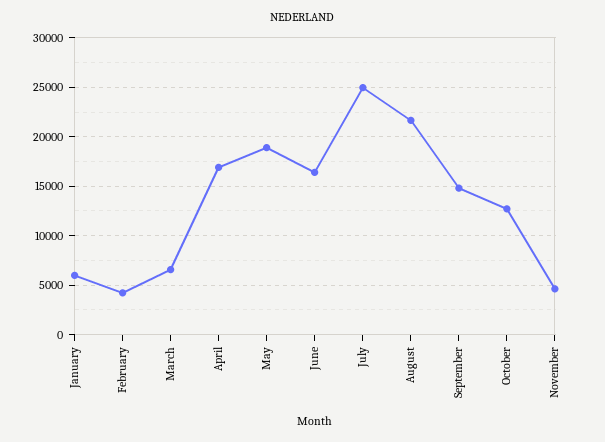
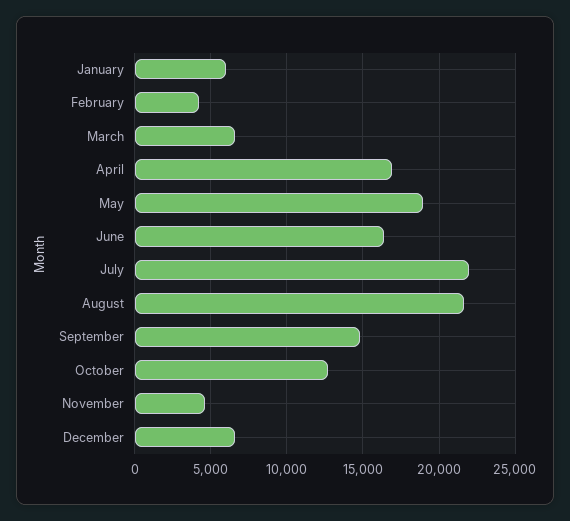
July: 25000 -> 22000
December: none -> 6500

